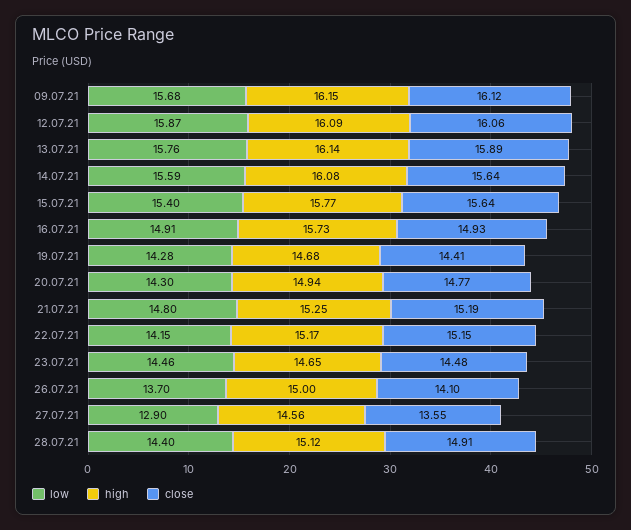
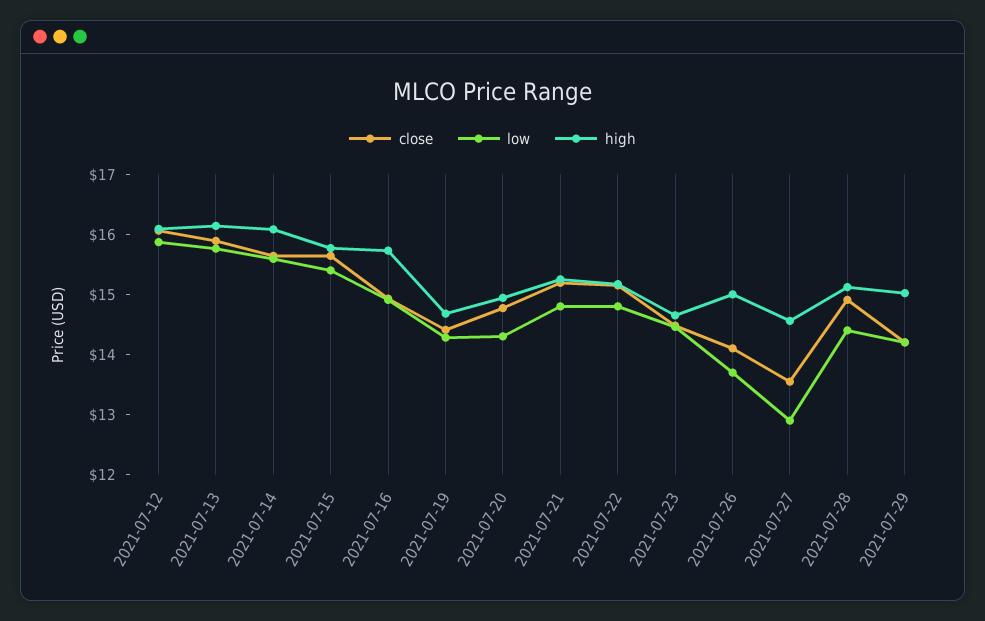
low, 09.07.21: 15.68 -> none
high, 09.07.21: 16.15 -> none
close, 09.07.21: 16.12 -> none
low, 22.07.21: 14.15 -> 14.8
close, 2021-07-29: none -> 14.2
low, 2021-07-29: none -> 14.2
high, 2021-07-29: none -> 15

